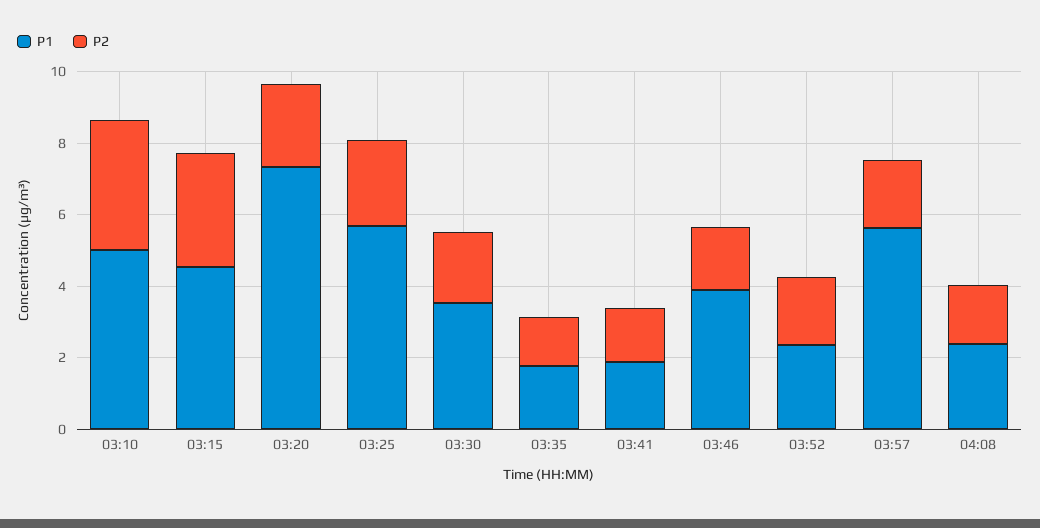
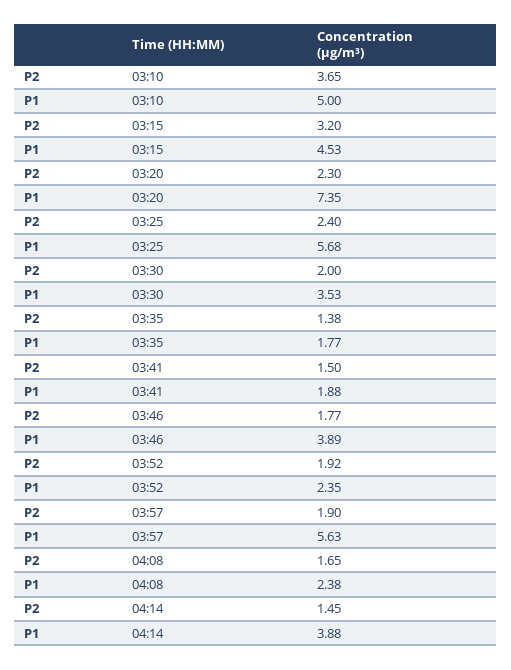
P2, 04:14: none -> 1.45
P1, 04:14: none -> 3.88

